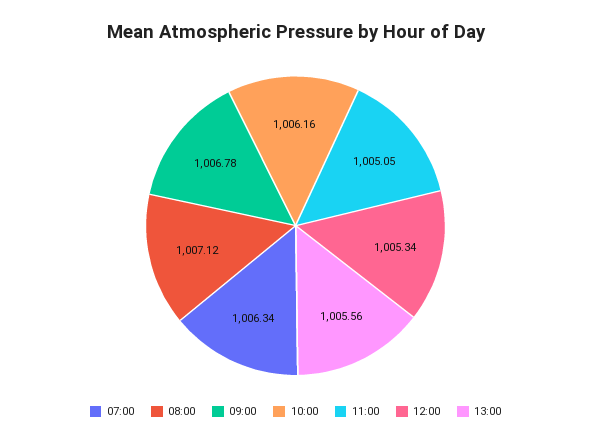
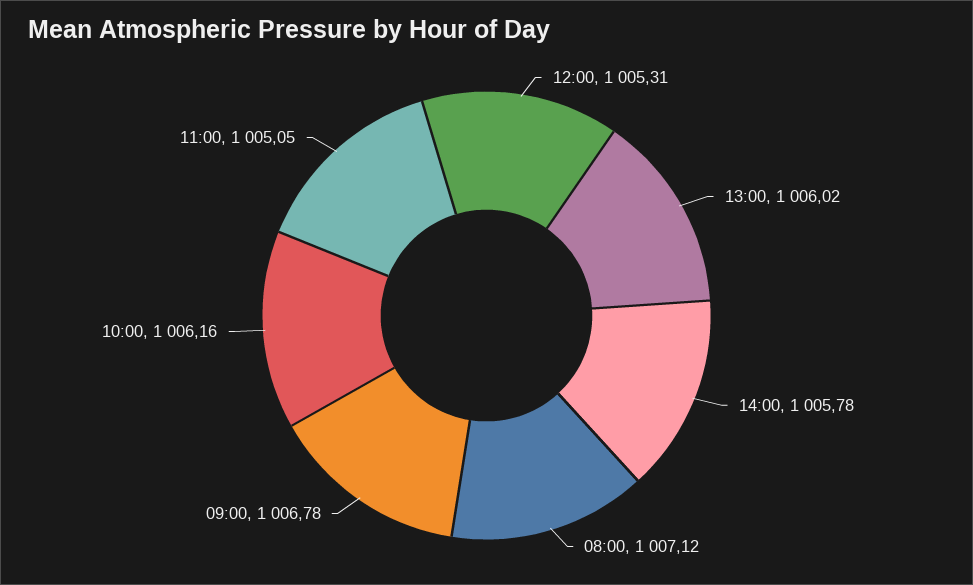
07:00: 1006.34 -> none
12:00: 1005.34 -> 1005.31
13:00: 1005.56 -> 1006.02
14:00: none -> 1005.78

